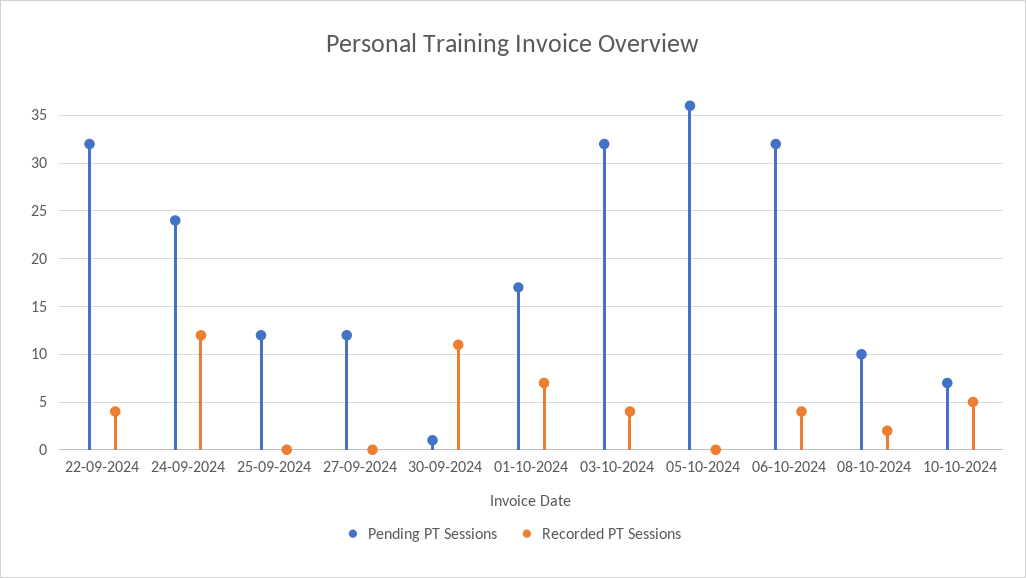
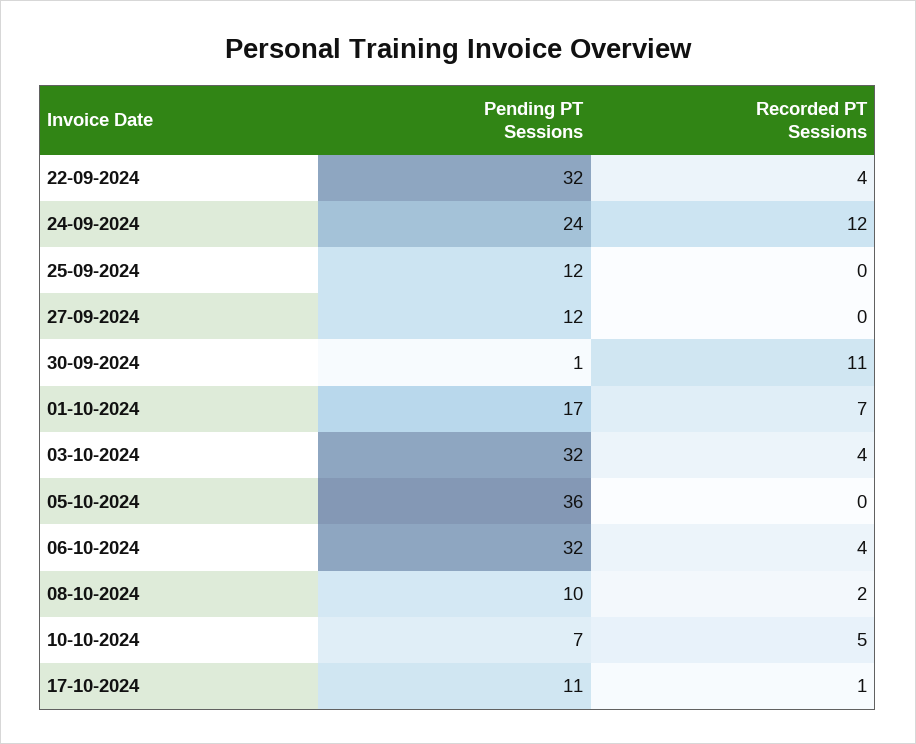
Pending PT Sessions, 17-10-2024: none -> 11
Recorded PT Sessions, 17-10-2024: none -> 1

